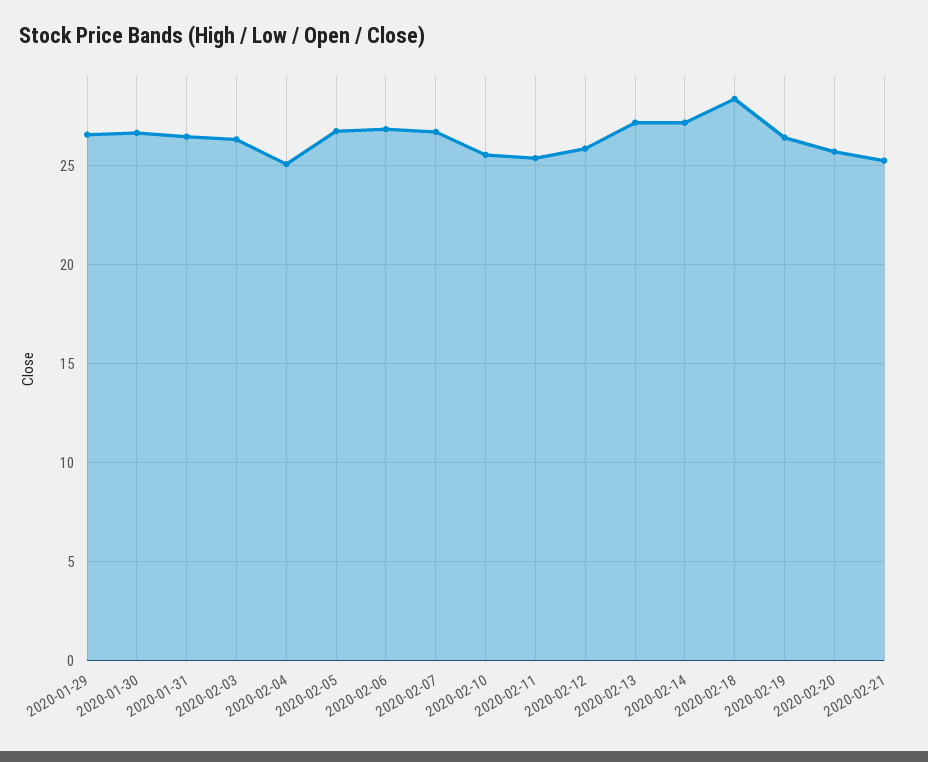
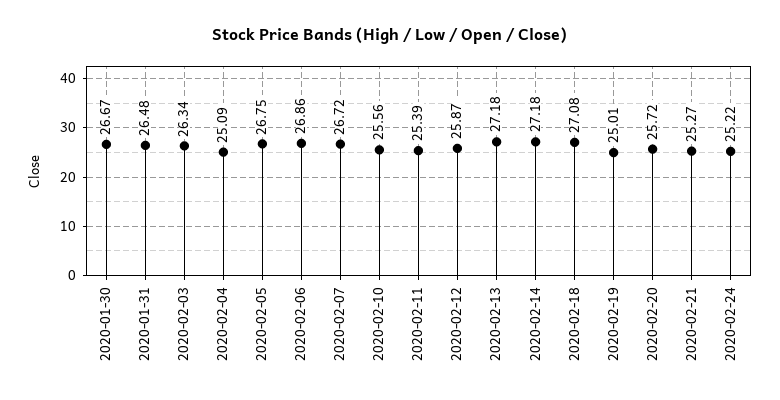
2020-01-29: 26.5 -> none
2020-02-18: 28.5 -> 27.08
2020-02-19: 26.5 -> 25.01
2020-02-24: none -> 25.22

